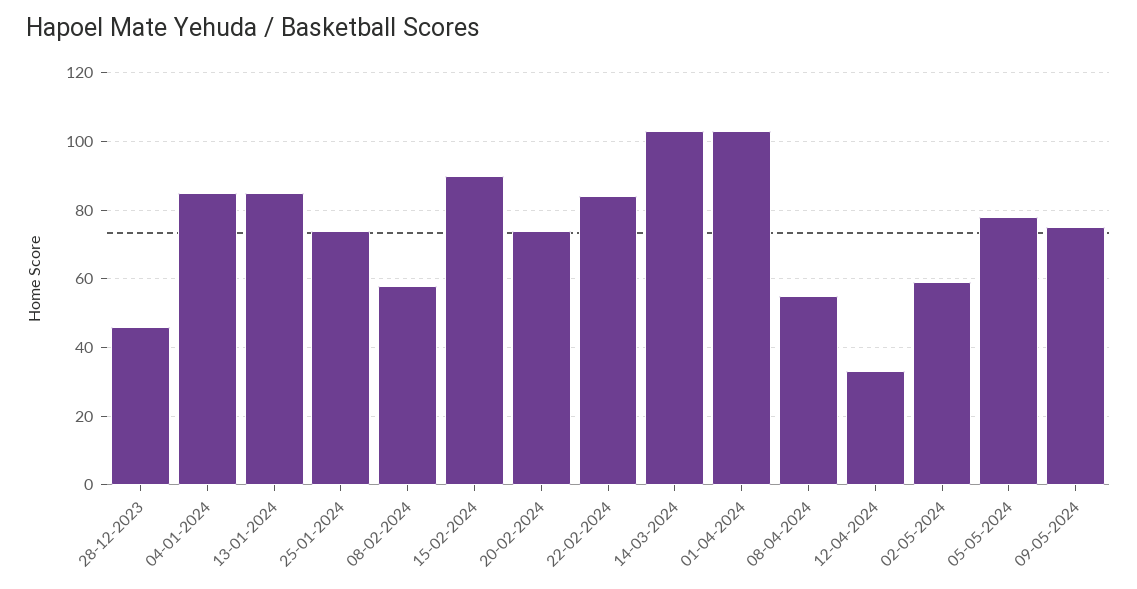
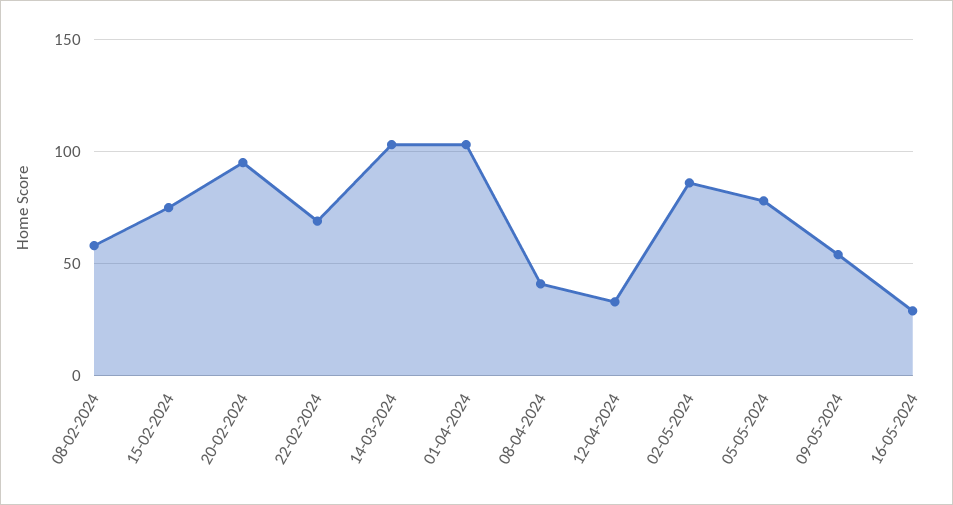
28-12-2023: 45 -> none
04-01-2024: 85 -> none
13-01-2024: 85 -> none
25-01-2024: 75 -> none
15-02-2024: 90 -> 75
20-02-2024: 75 -> 95
22-02-2024: 85 -> 70
08-04-2024: 55 -> 40
02-05-2024: 60 -> 85
09-05-2024: 75 -> 55
16-05-2024: none -> 30

